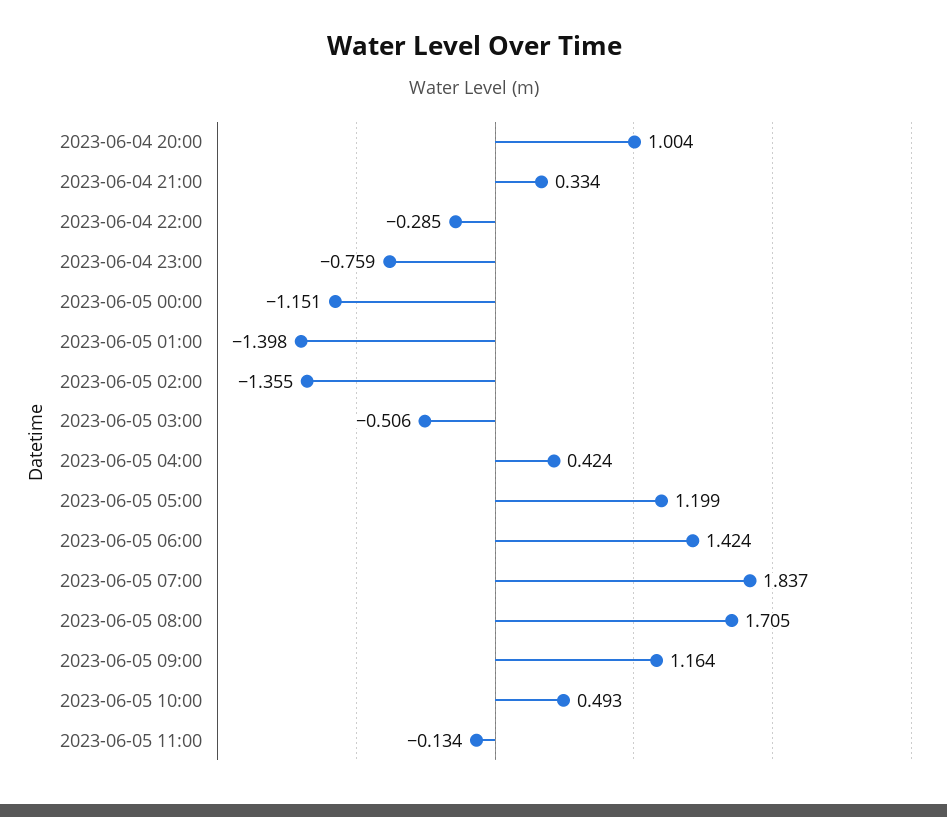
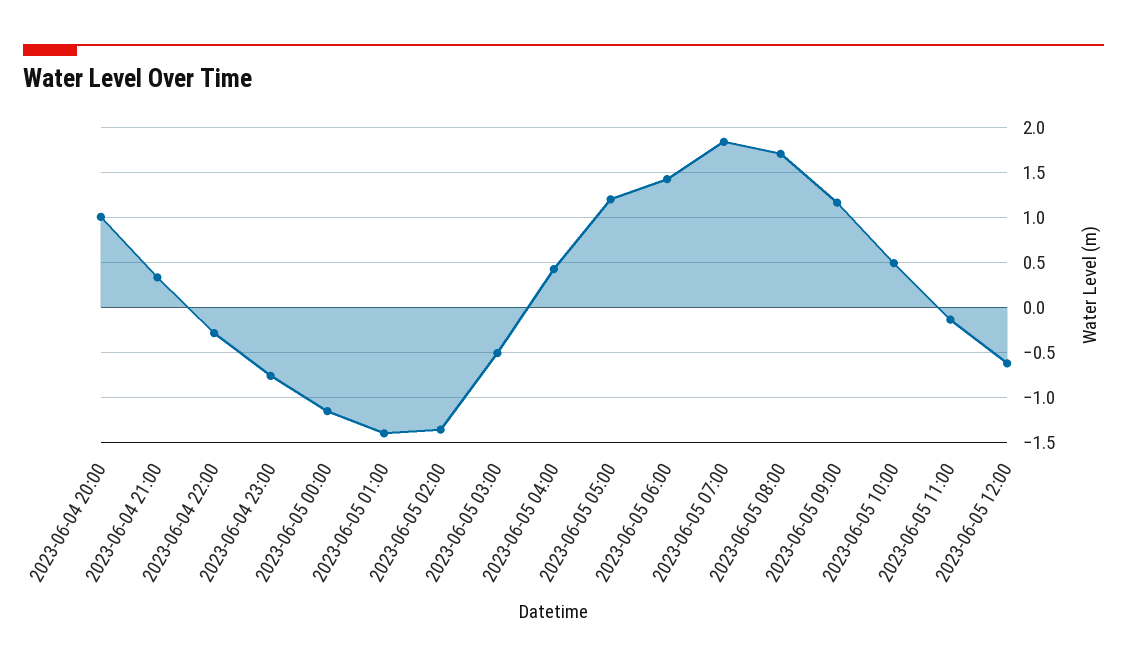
2023-06-05 12:00: none -> -0.6

